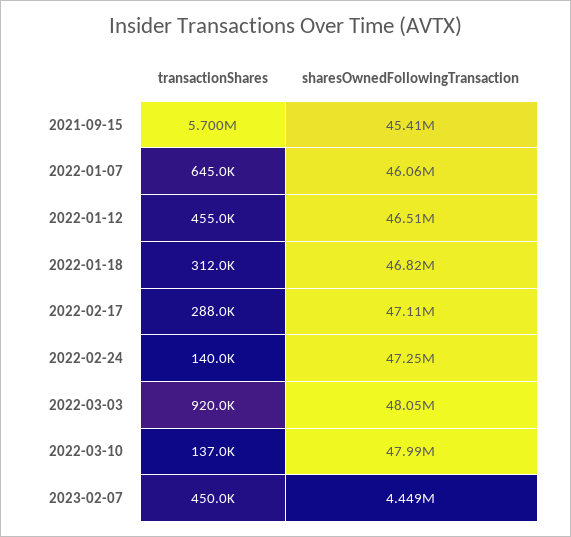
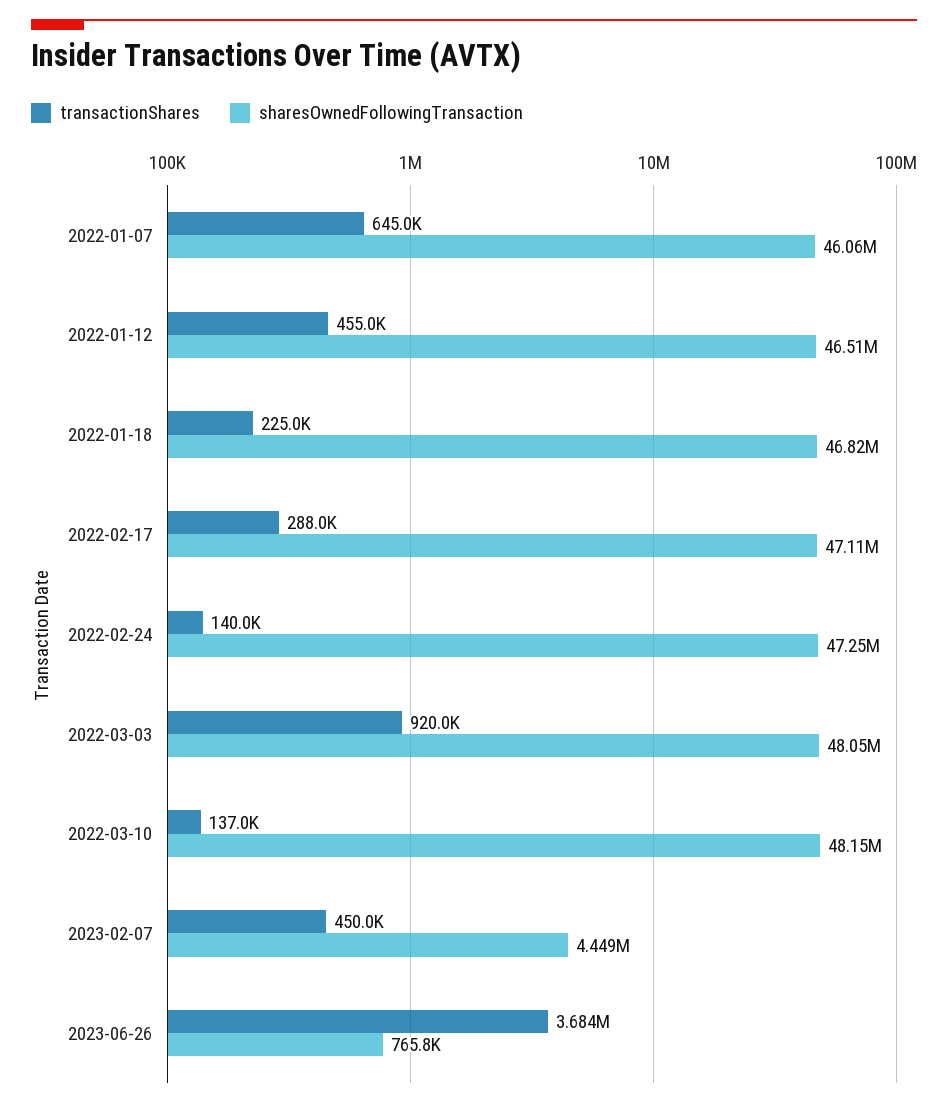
transactionShares, 2021-09-15: 5700000 -> none
sharesOwnedFollowingTransaction, 2021-09-15: 45410000 -> none
transactionShares, 2022-01-18: 312000 -> 225000
sharesOwnedFollowingTransaction, 2022-03-10: 47990000 -> 48150000
transactionShares, 2023-06-26: none -> 3684000
sharesOwnedFollowingTransaction, 2023-06-26: none -> 765800

